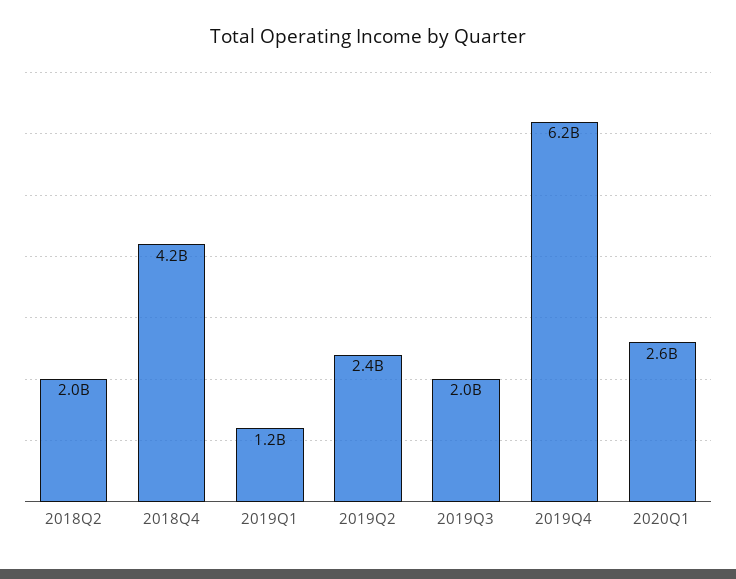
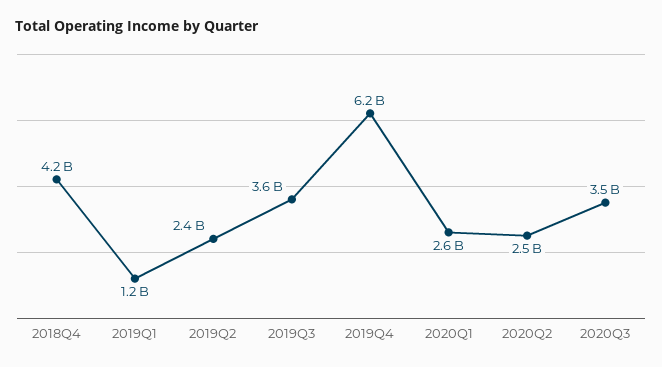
2018Q2: 2000000000 -> none
2019Q3: 2000000000 -> 3600000000
2020Q2: none -> 2500000000
2020Q3: none -> 3500000000

